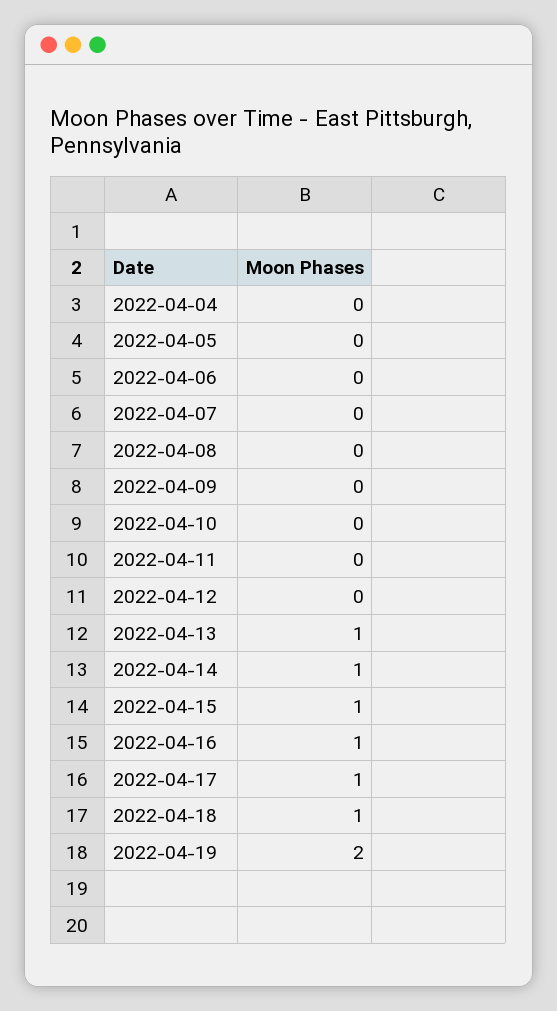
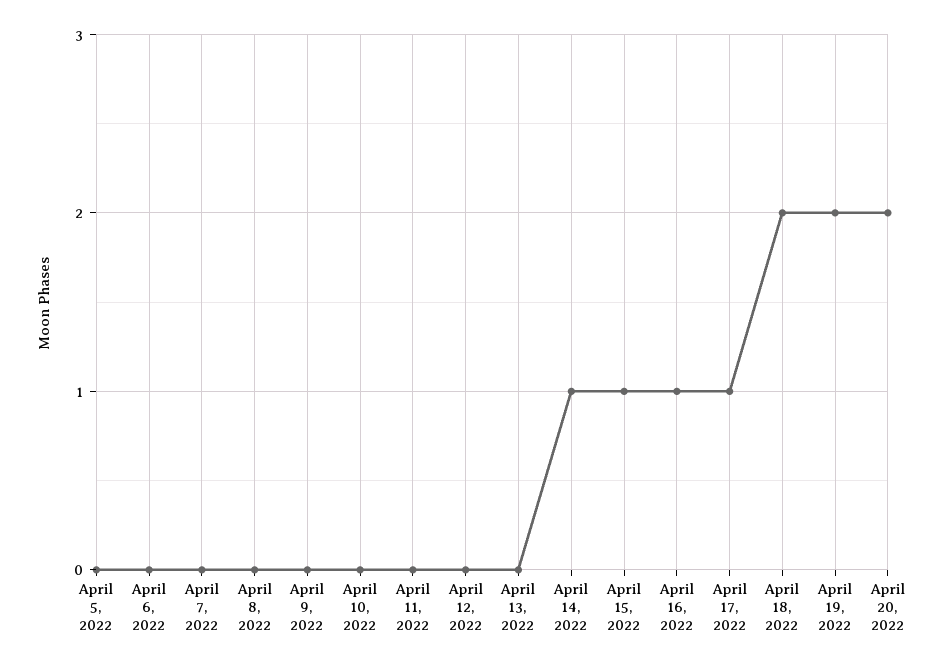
2022-04-04: 0 -> none
2022-04-13: 1 -> 0
2022-04-18: 1 -> 2
April 20, 2022: none -> 2

